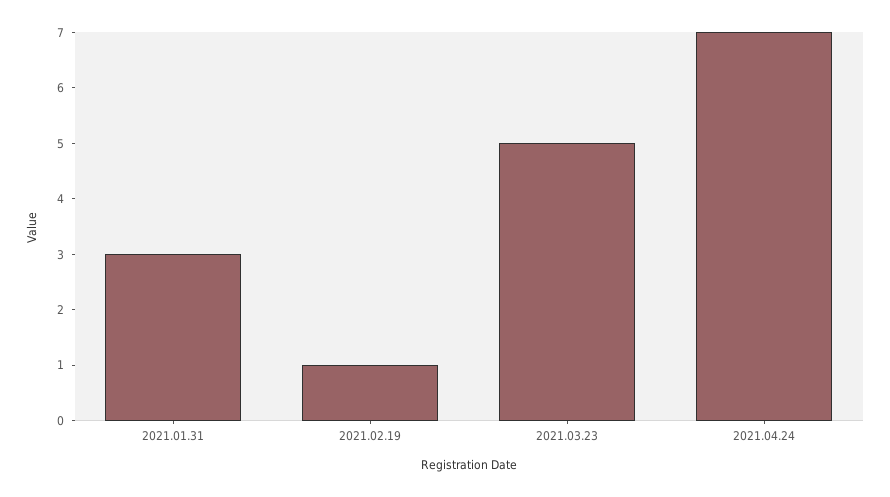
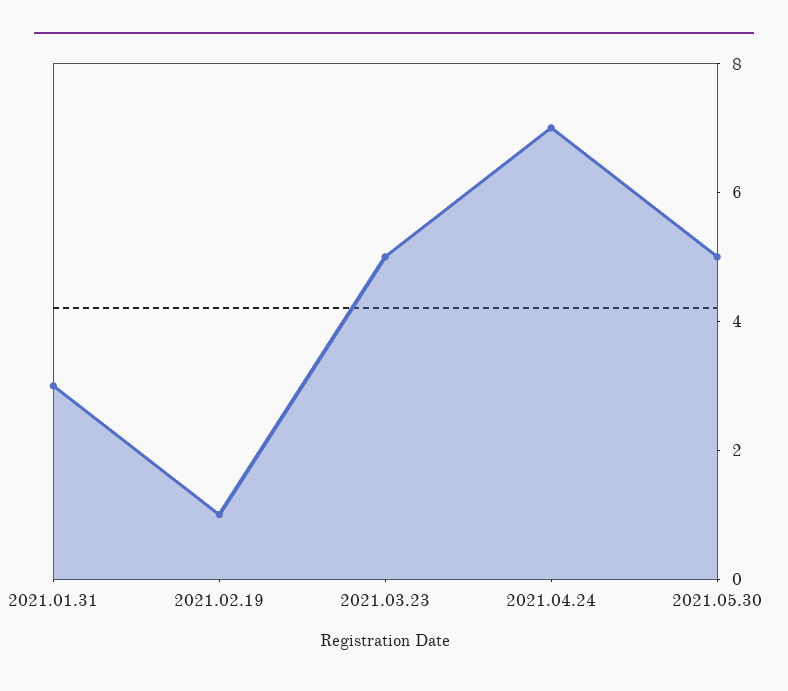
2021.05.30: none -> 5

